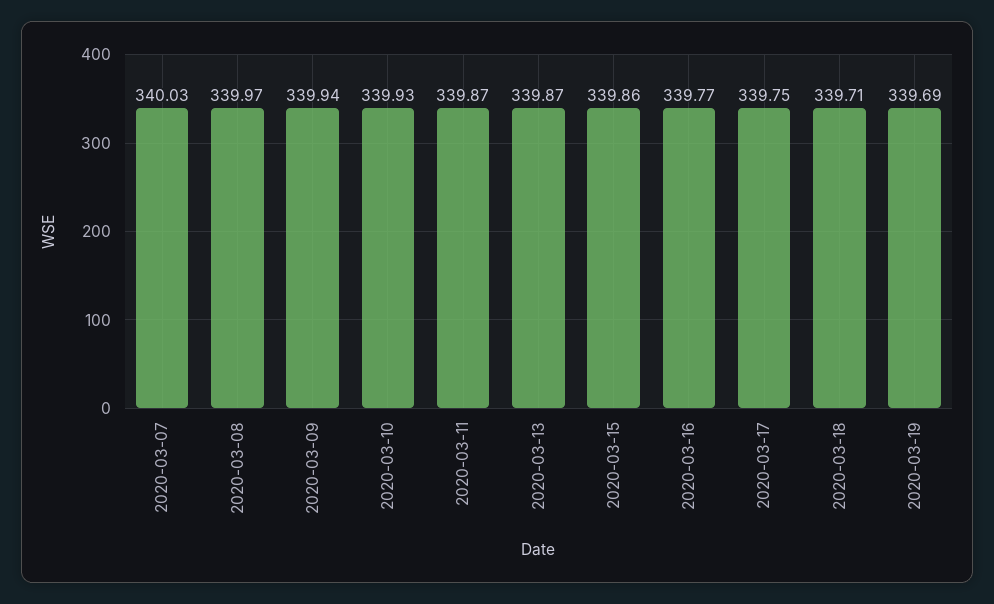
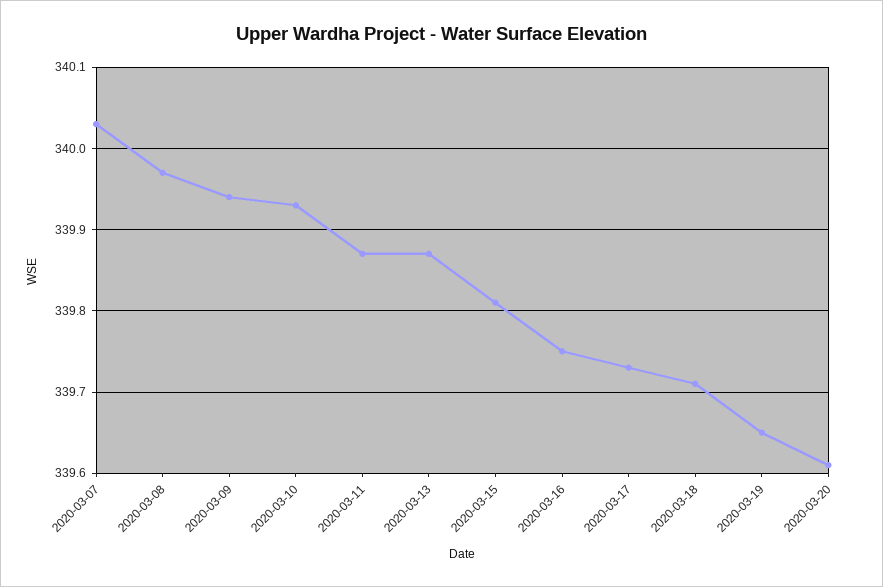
2020-03-15: 339.86 -> 339.81
2020-03-16: 339.77 -> 339.75
2020-03-17: 339.75 -> 339.73
2020-03-19: 339.69 -> 339.65
2020-03-20: none -> 339.61

